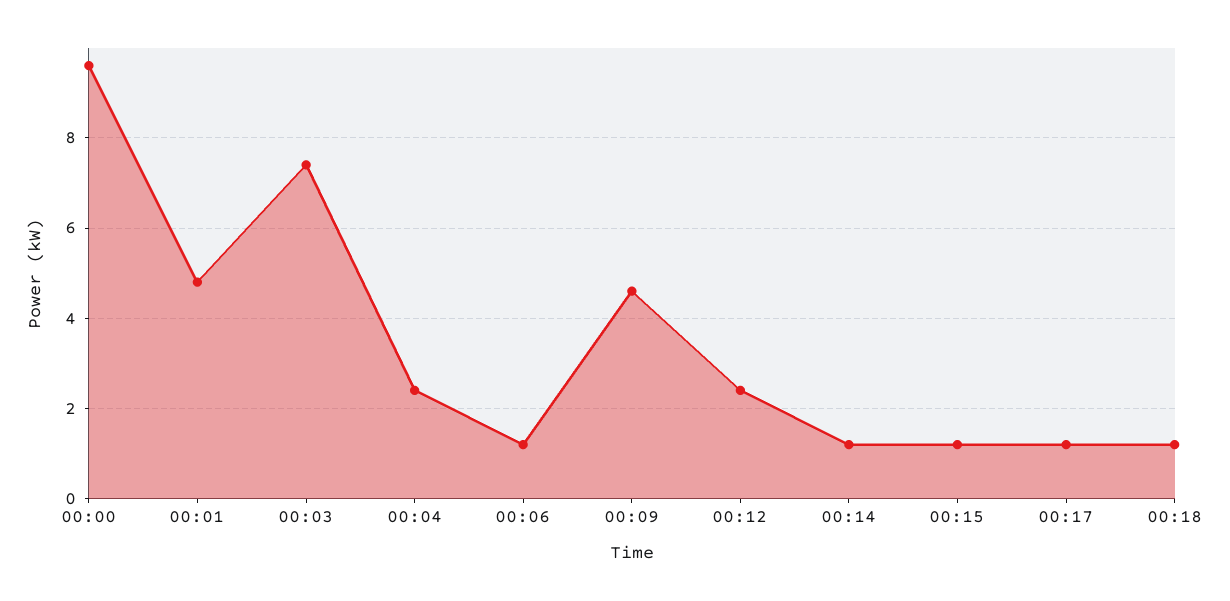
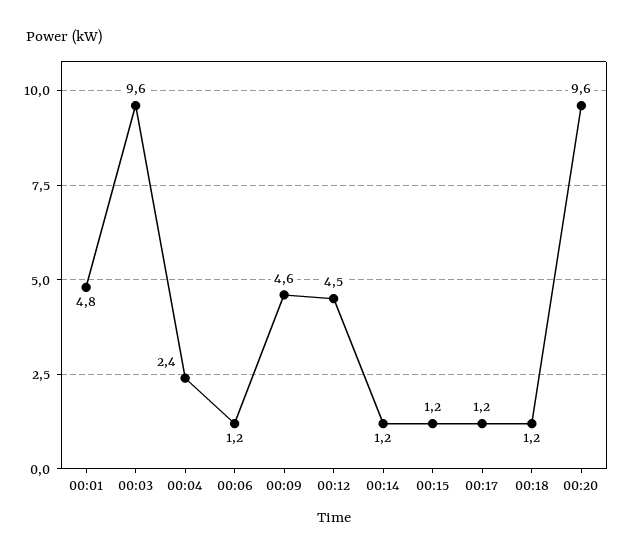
00:00: 9.5 -> none
00:03: 7.5 -> 9.6
00:12: 2.5 -> 4.5
00:20: none -> 9.6

